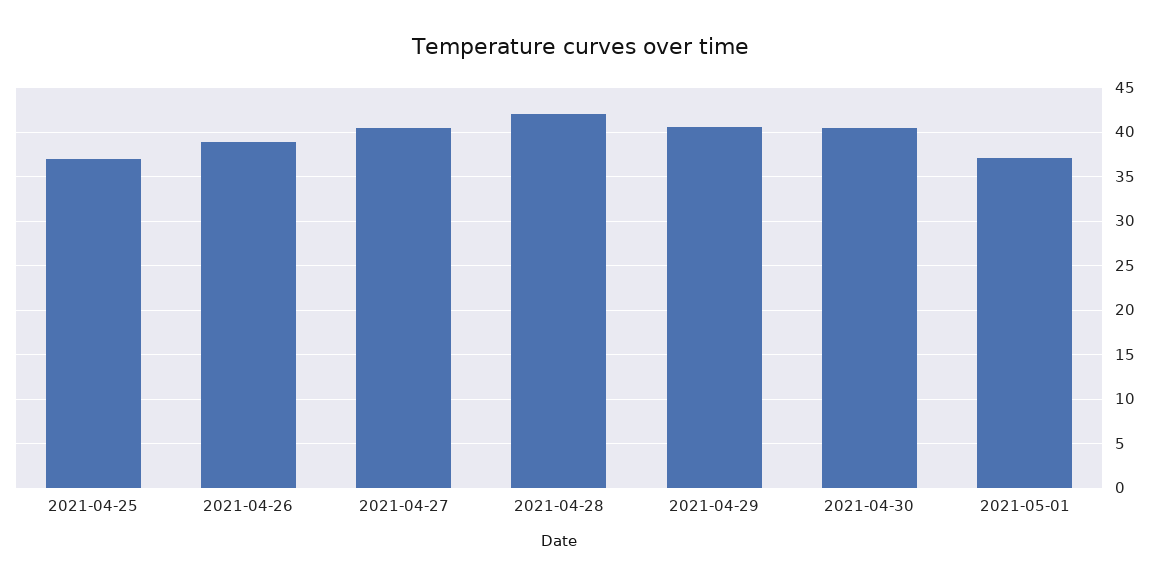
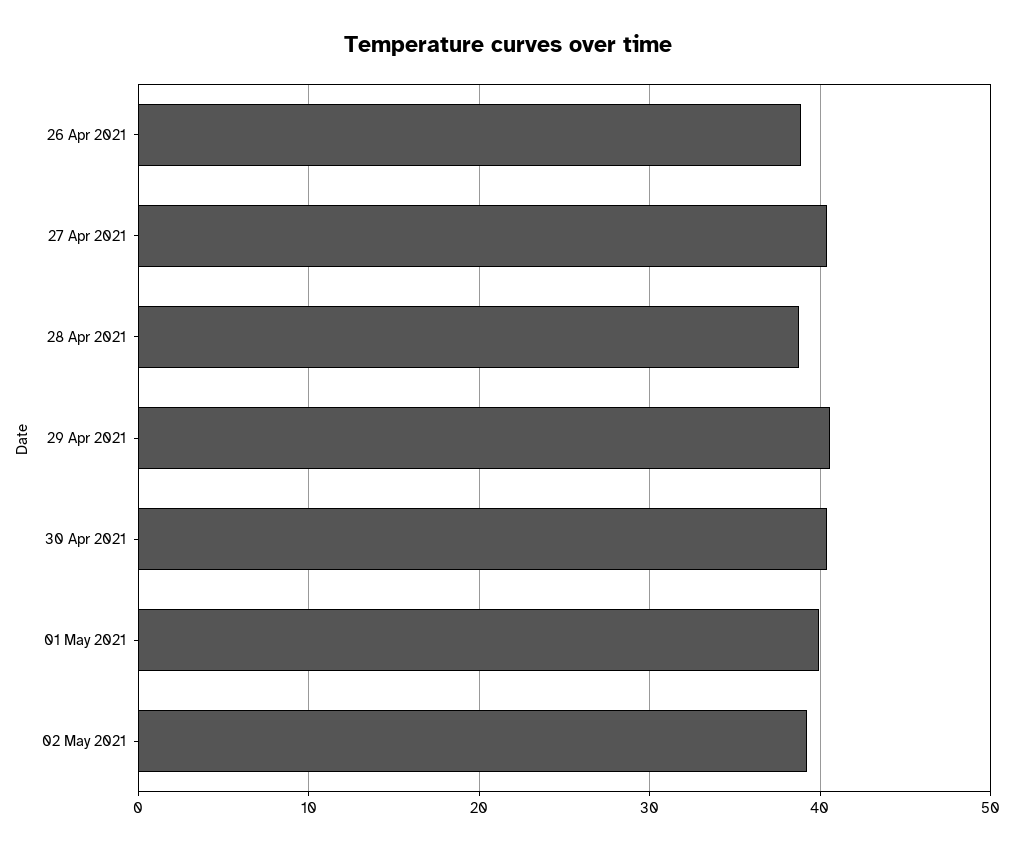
2021-04-25: 37 -> none
2021-04-28: 42 -> 39
2021-05-01: 37 -> 40
02 May 2021: none -> 39

